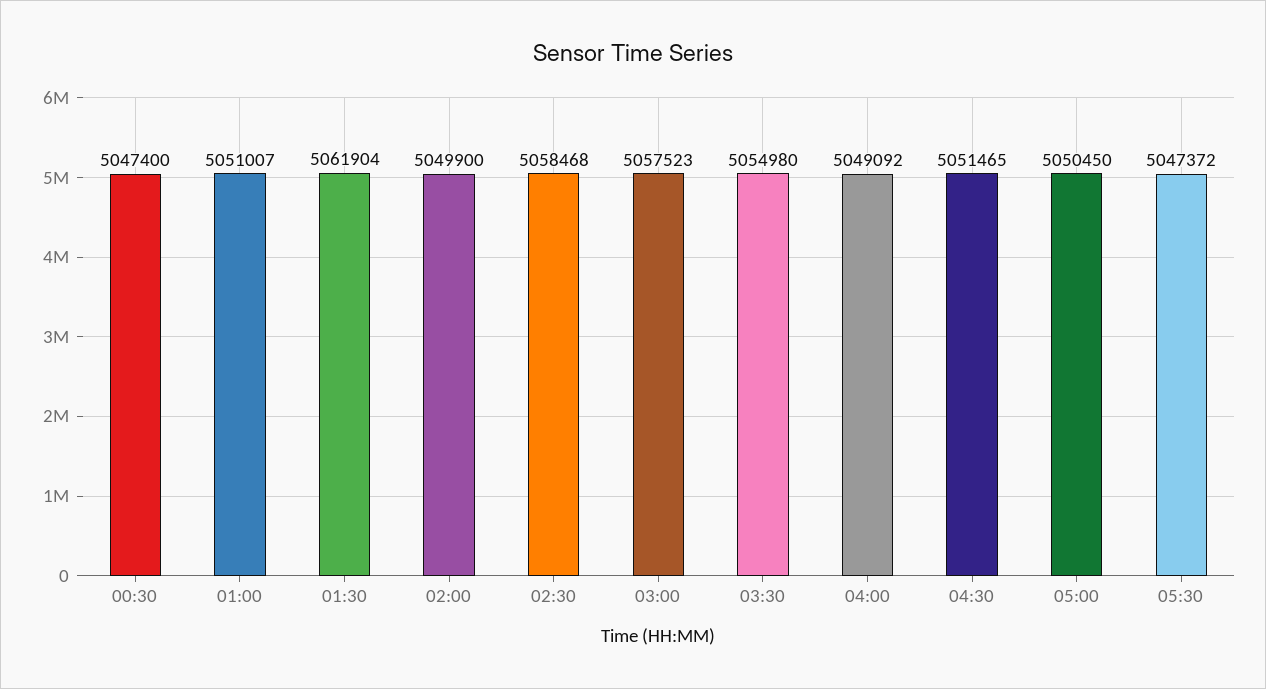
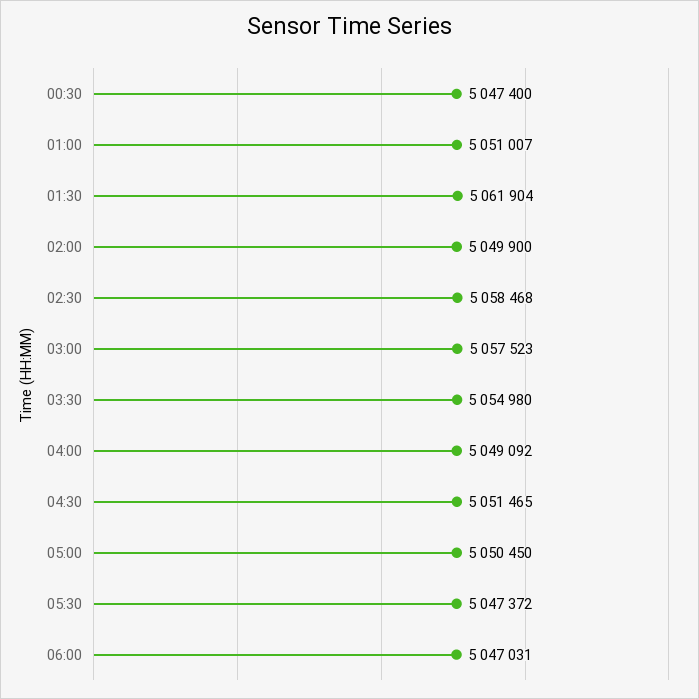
06:00: none -> 5047031

